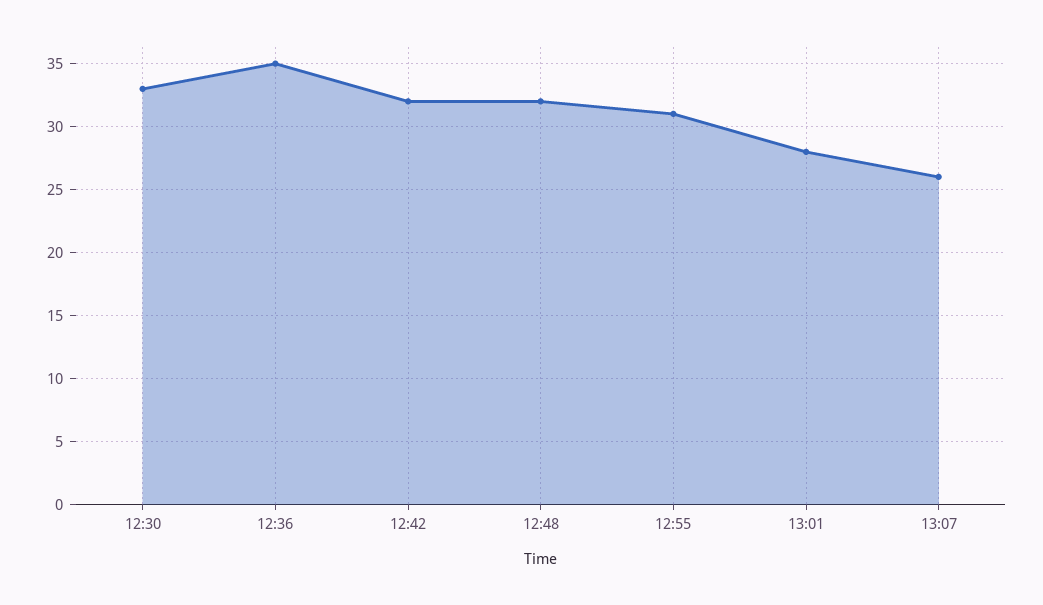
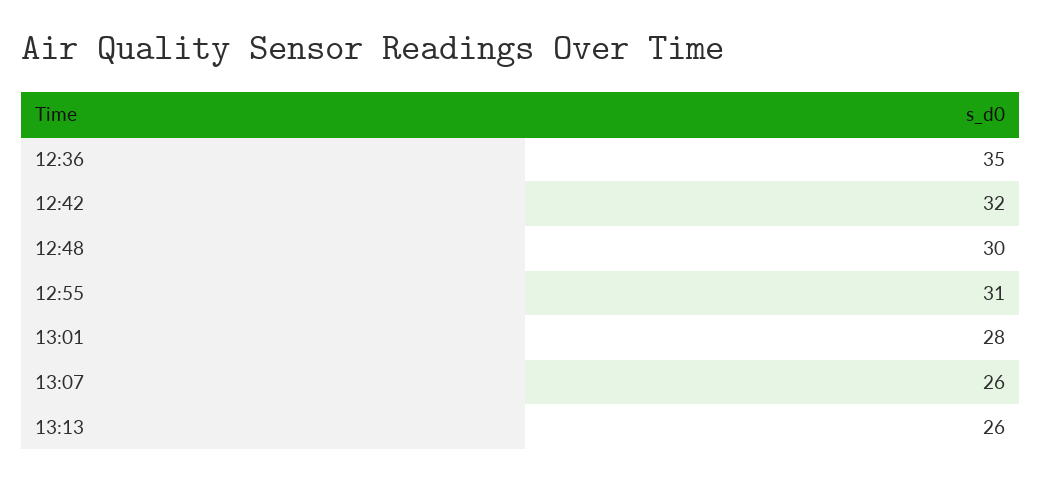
12:30: 33 -> none
12:48: 32 -> 30
13:13: none -> 26

